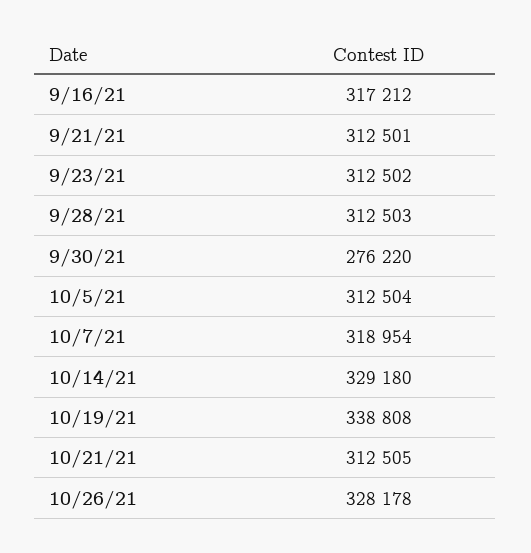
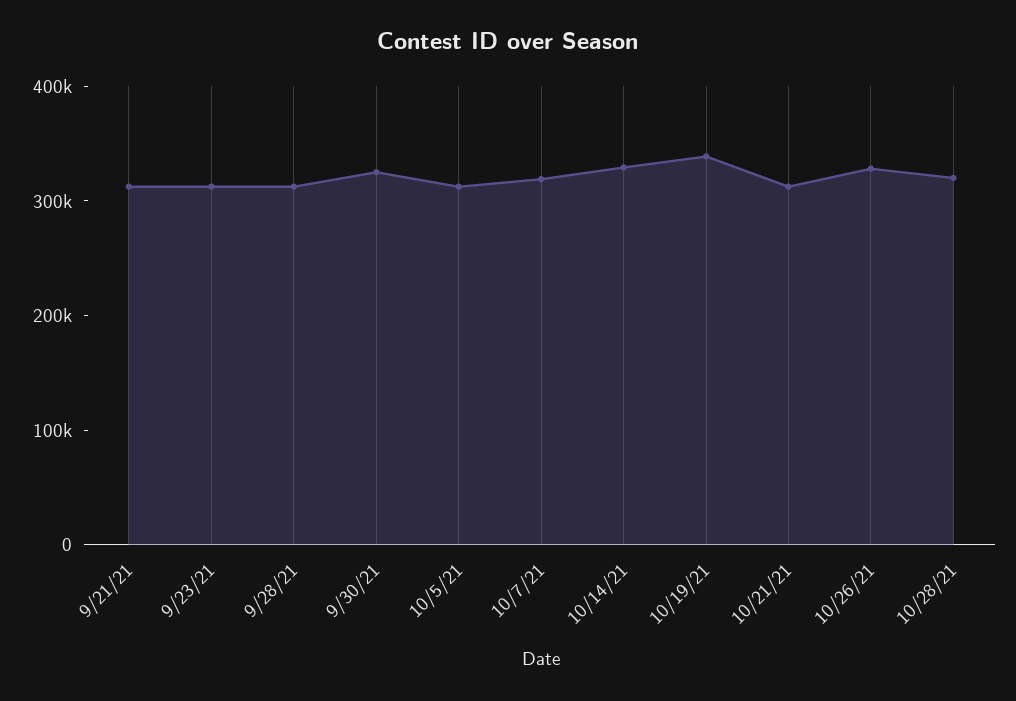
9/16/21: 317212 -> none
9/30/21: 276220 -> 320000
10/28/21: none -> 320000

